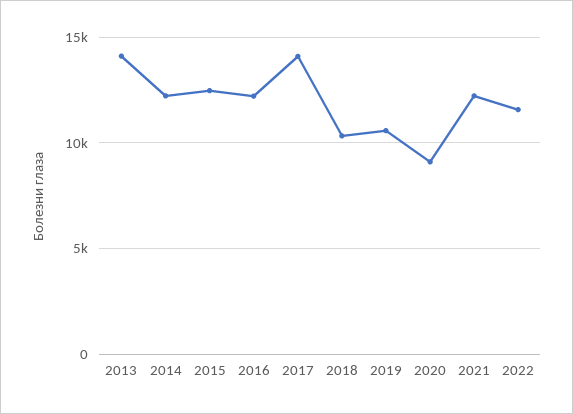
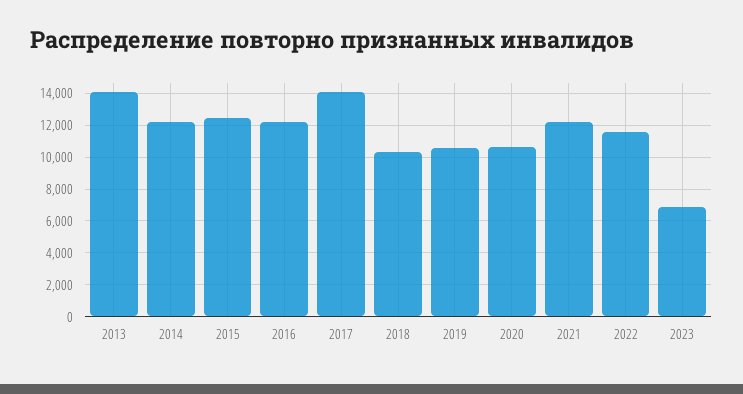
2020: 9000 -> 10500
2023: none -> 7000

